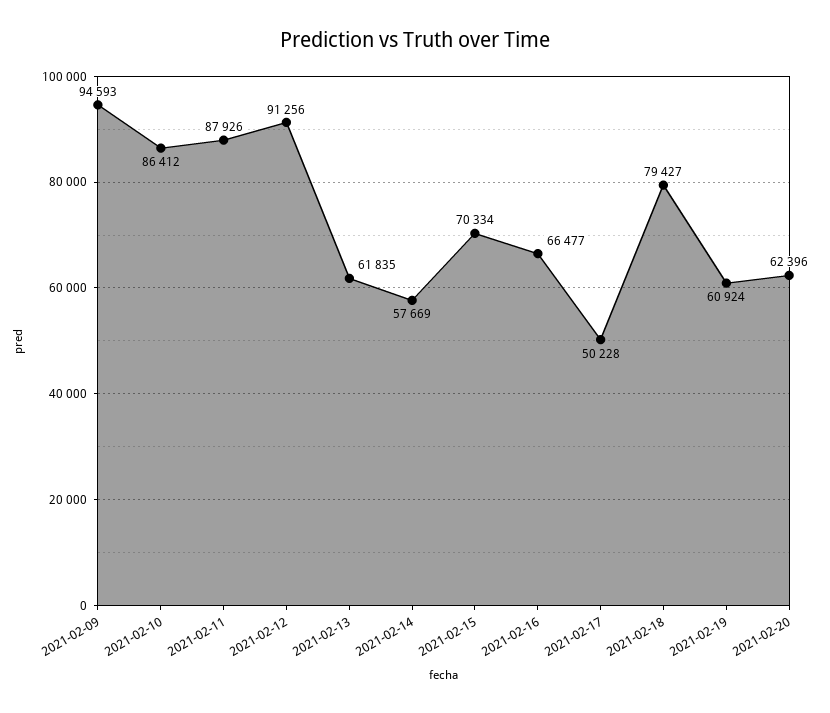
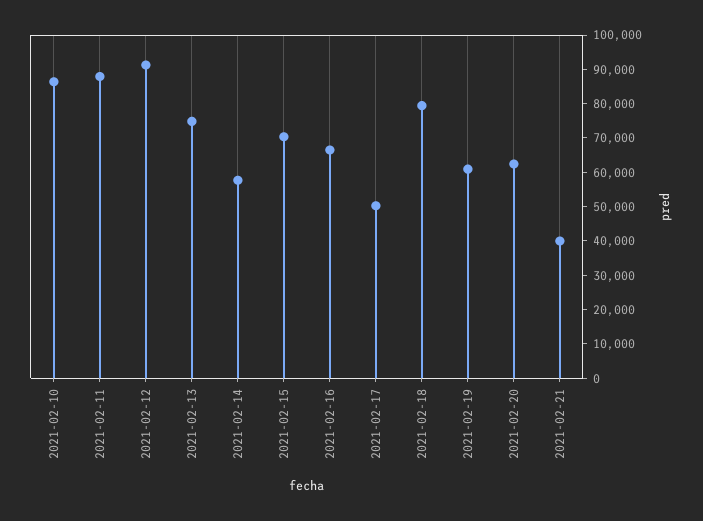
2021-02-09: 94593 -> none
2021-02-13: 61835 -> 75000
2021-02-21: none -> 40000

